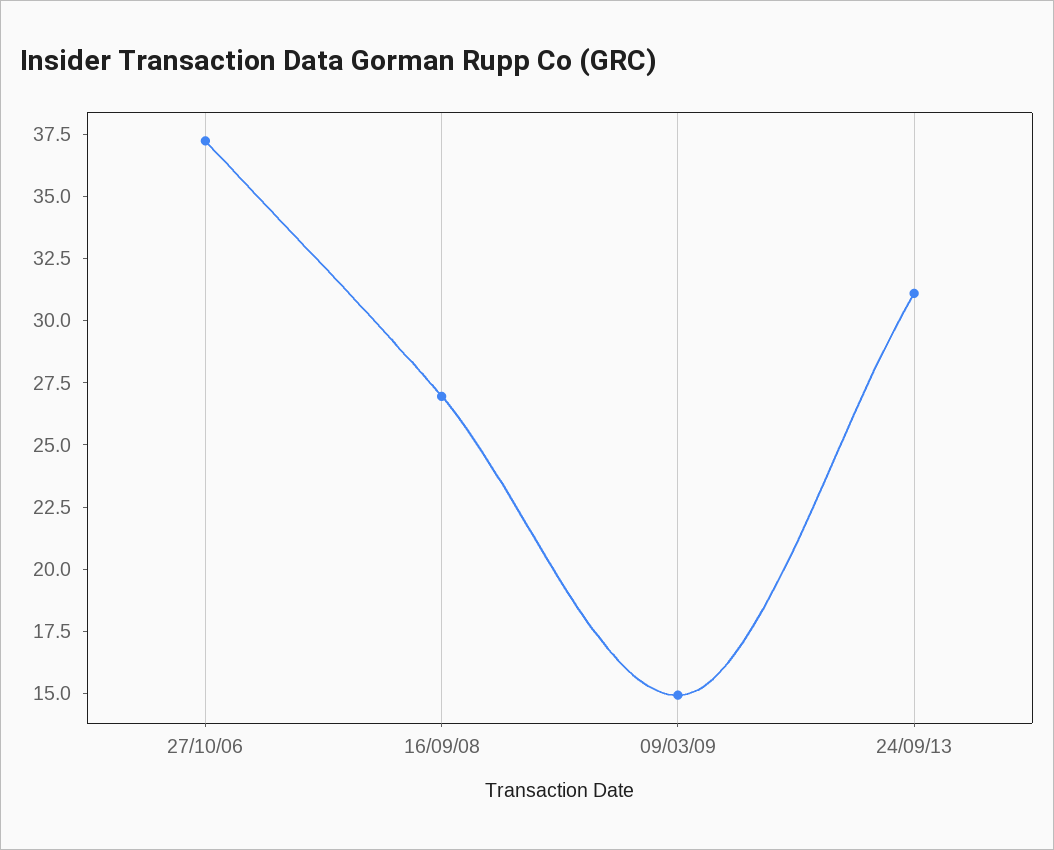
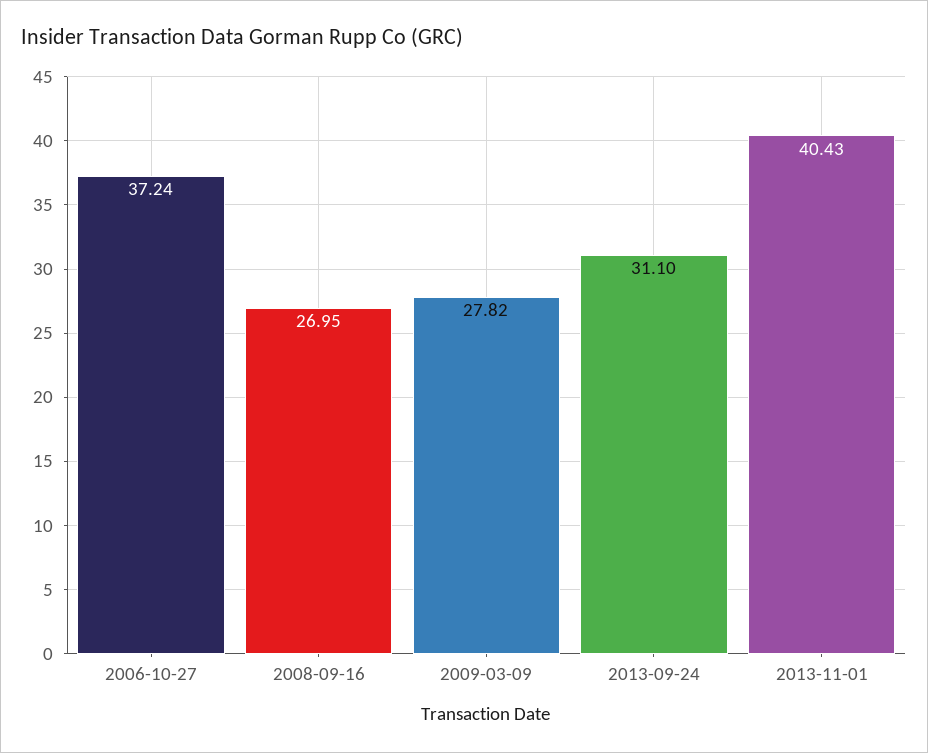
09/03/09: 15 -> 27.82
2013-11-01: none -> 40.43

